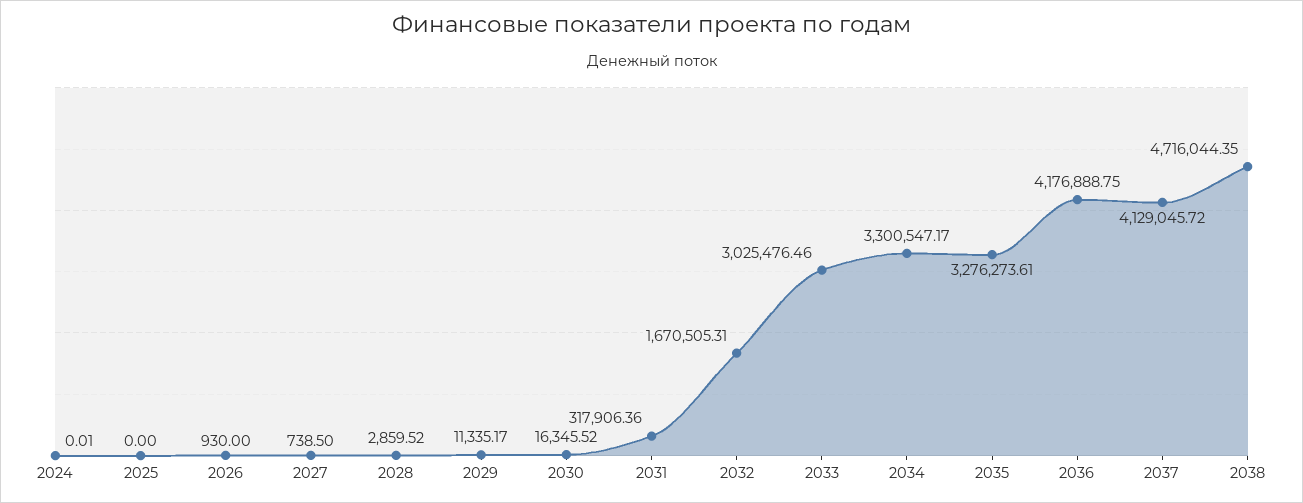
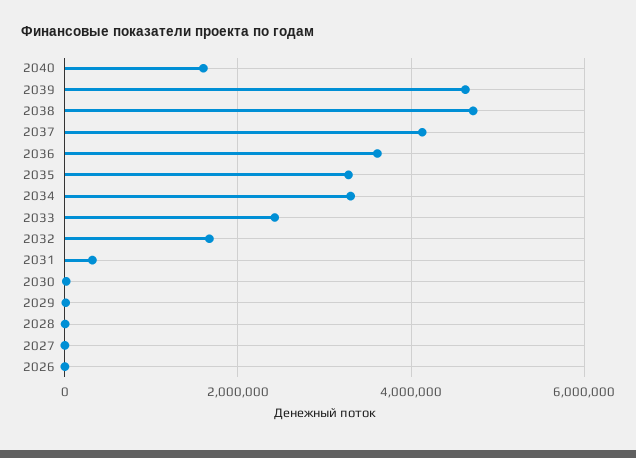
2024: 0.01 -> none
2025: 0 -> none
2033: 3025476.46 -> 2400000
2036: 4176888.75 -> 3600000
2040: none -> 1600000
2039: none -> 4600000

